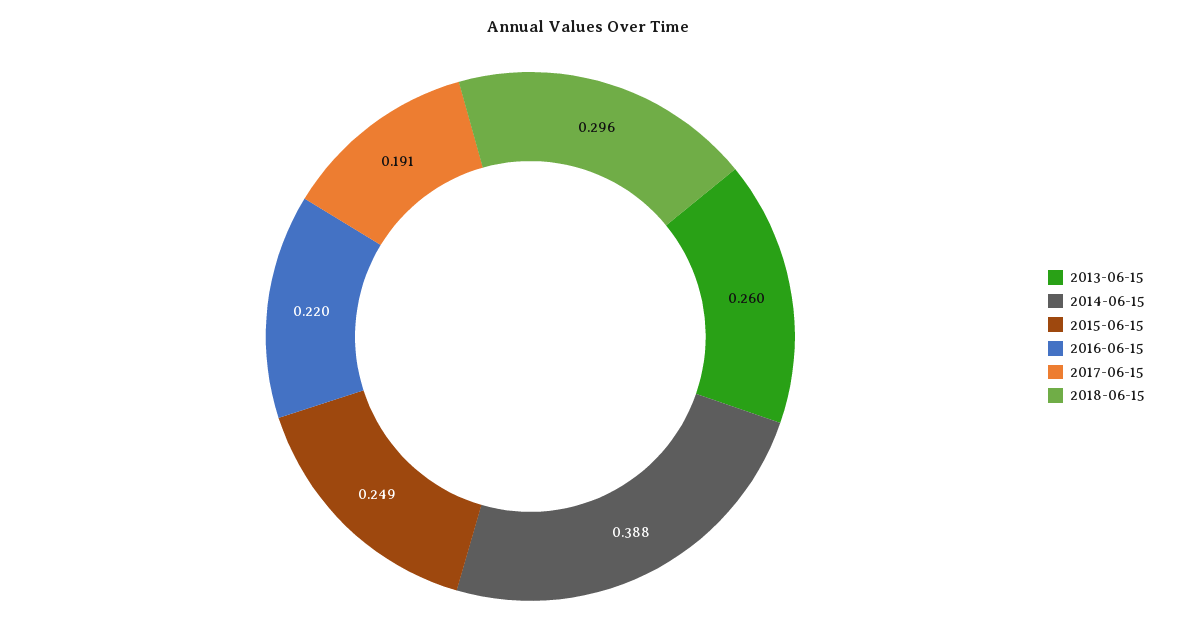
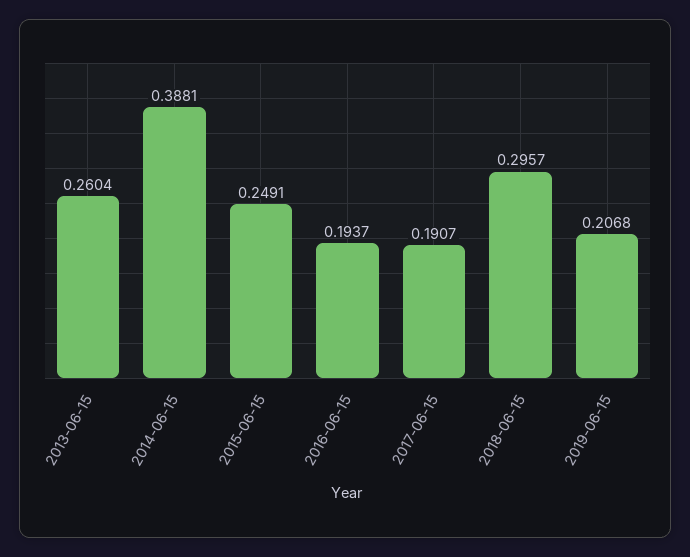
2016-06-15: 0.22 -> 0.1937
2019-06-15: none -> 0.2068

